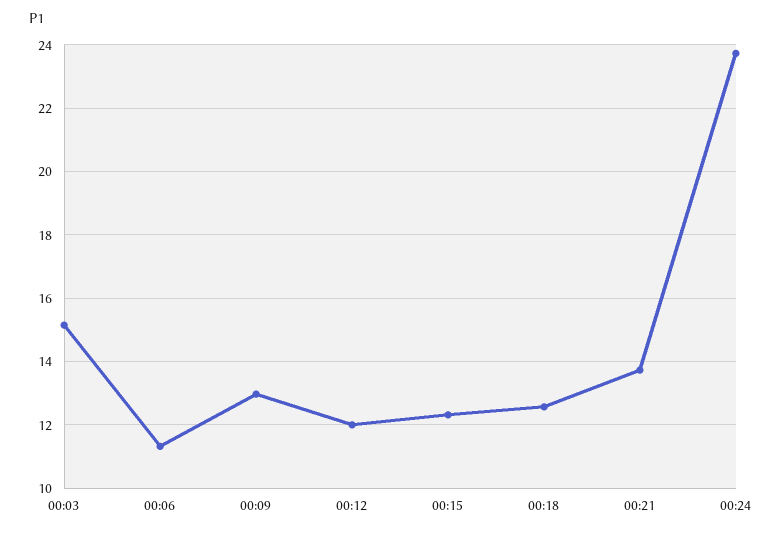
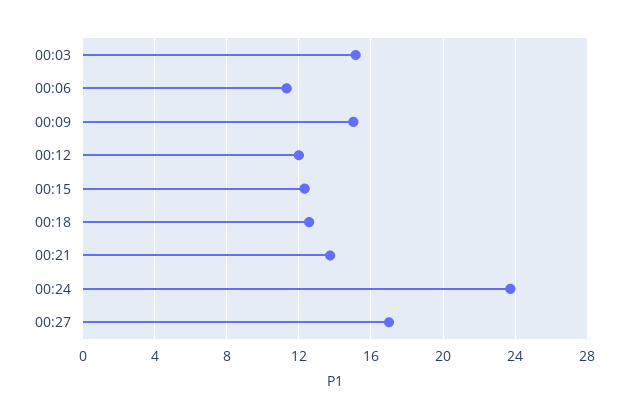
00:09: 13 -> 15
00:27: none -> 17

